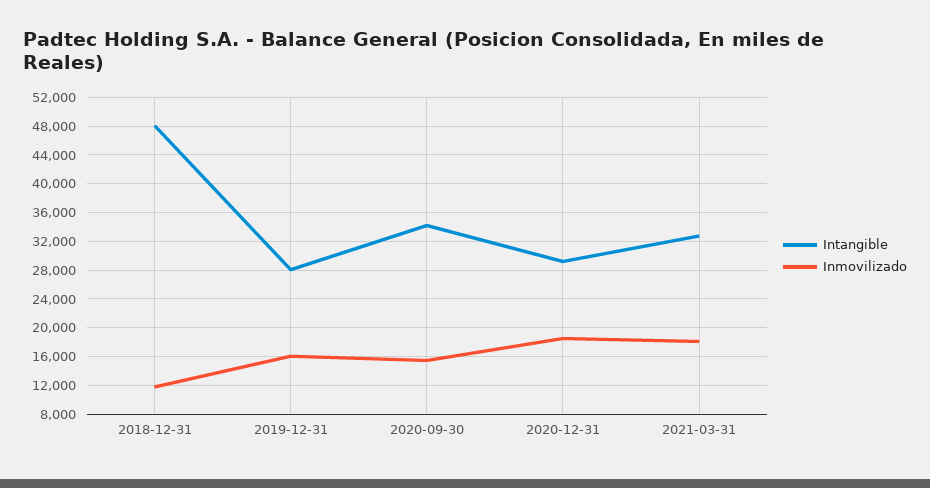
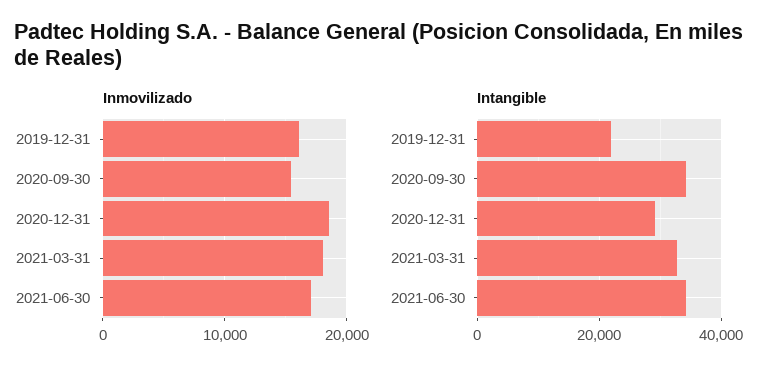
Intangible, 2018-12-31: 48000 -> none
Inmovilizado, 2018-12-31: 12000 -> none
Intangible, 2019-12-31: 28000 -> 22000
Inmovilizado, 2021-06-30: none -> 17000
Intangible, 2021-06-30: none -> 34000

